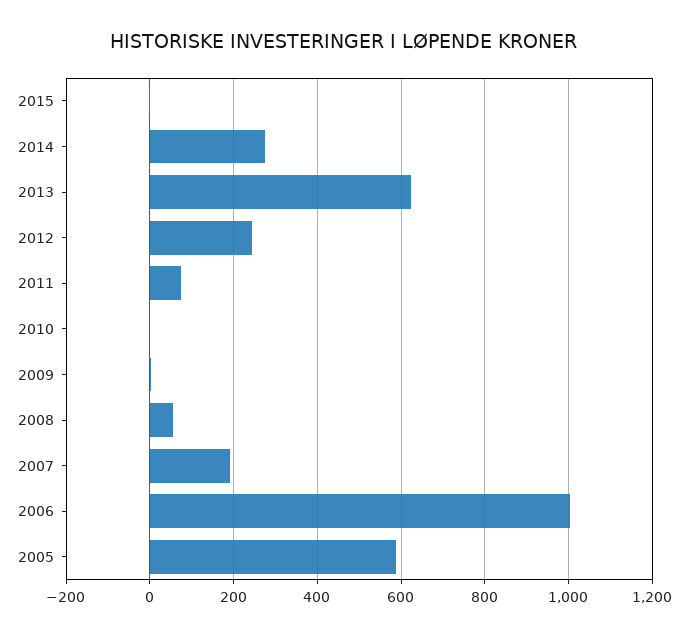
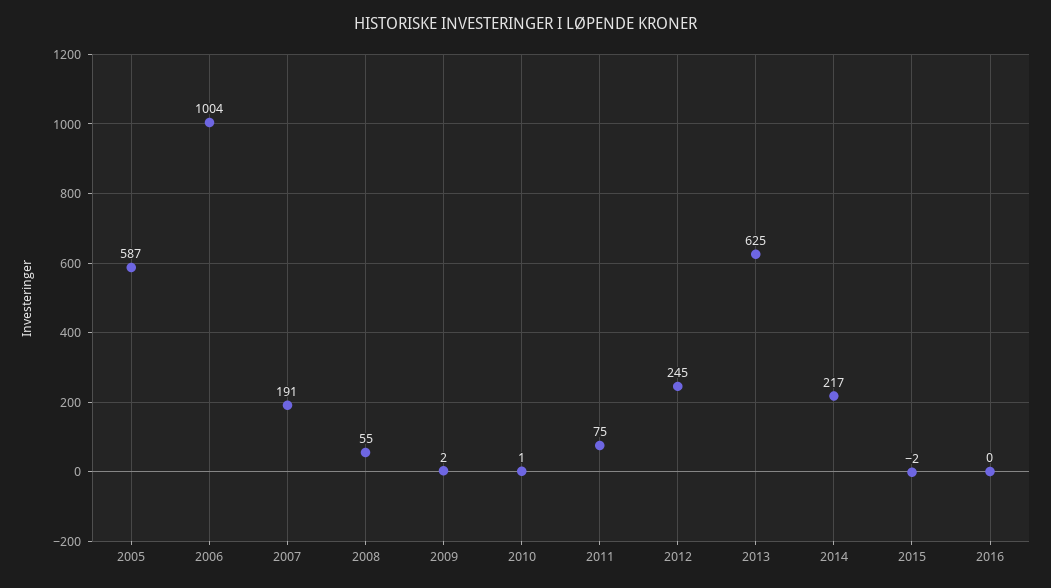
2014: 280 -> 217
2016: none -> 0

